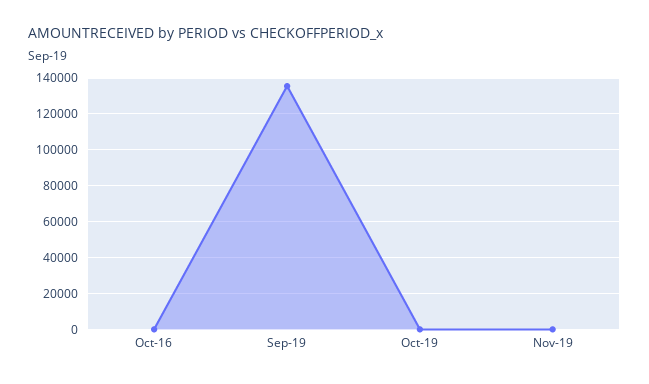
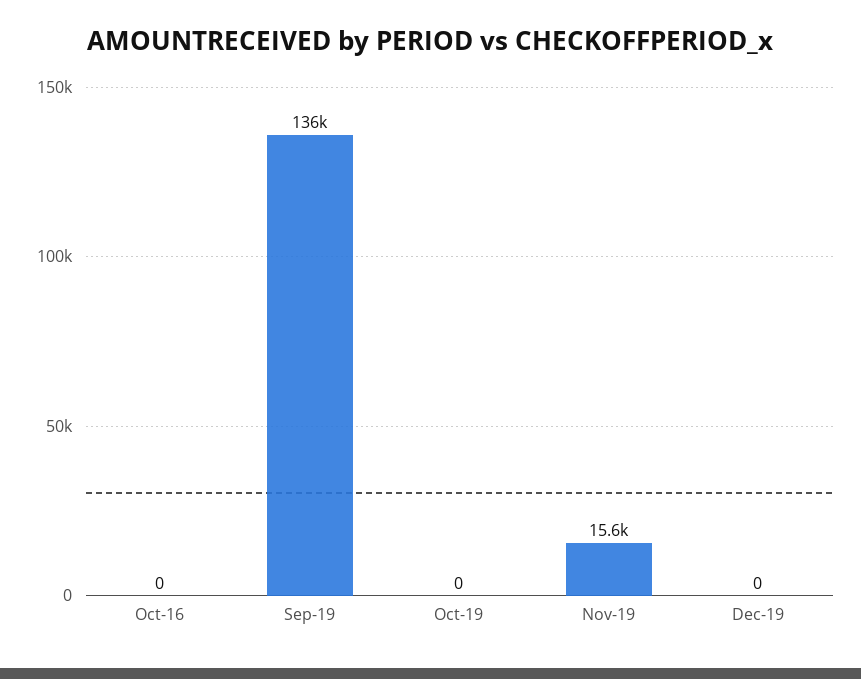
Nov-19: 0 -> 15600
Dec-19: none -> 0

